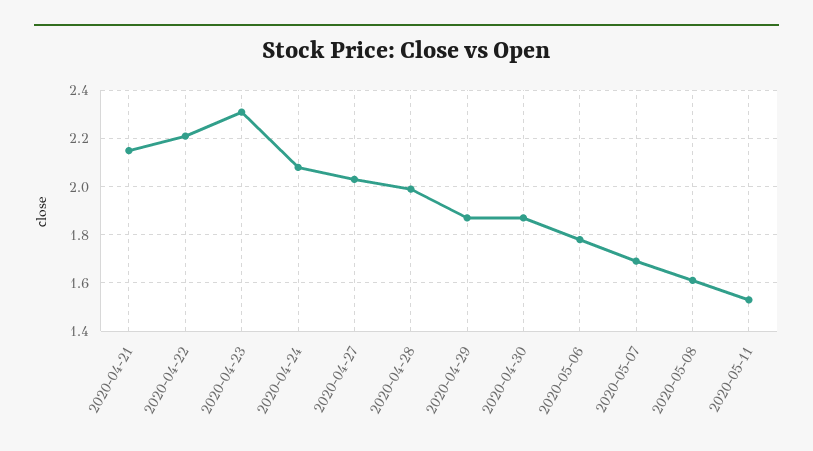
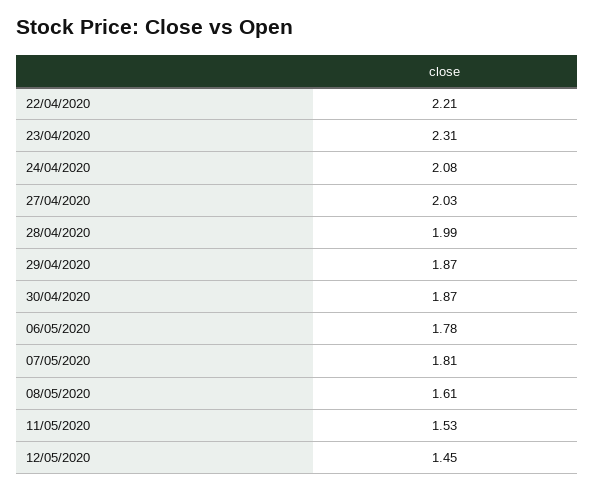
2020-04-21: 2.15 -> none
2020-05-07: 1.7 -> 1.81
12/05/2020: none -> 1.45

